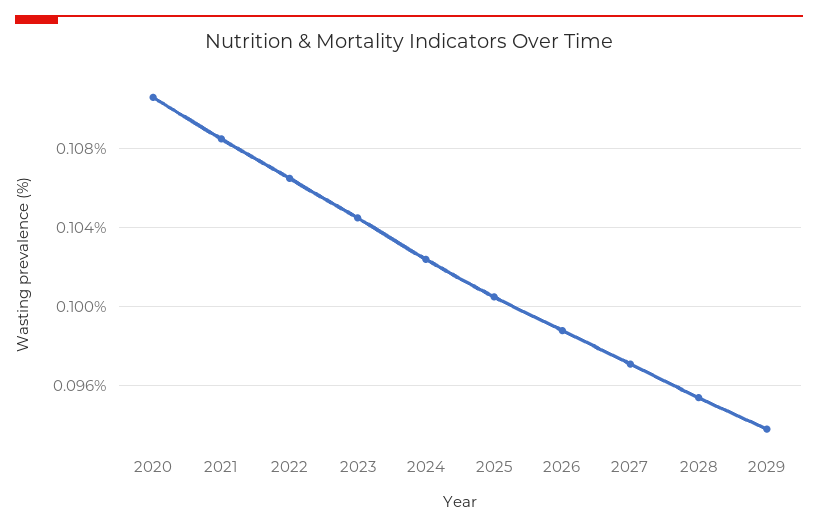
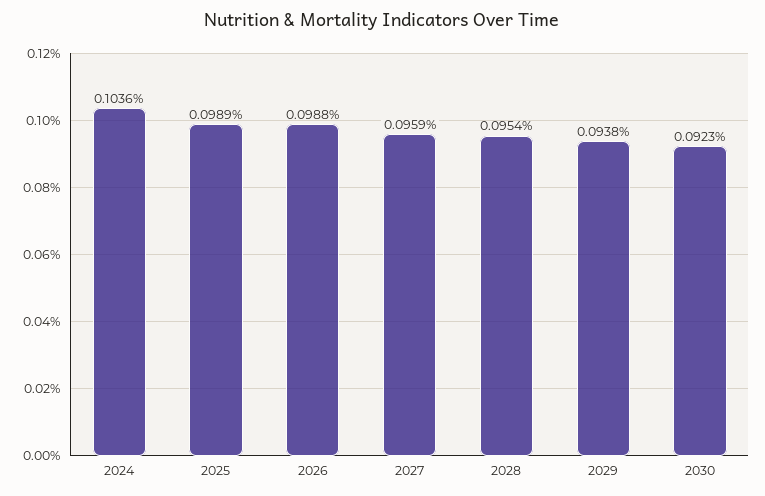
2020: 0.1105 -> none
2021: 0.1085 -> none
2022: 0.1065 -> none
2023: 0.1045 -> none
2024: 0.1025 -> 0.1036
2025: 0.1005 -> 0.0989
2027: 0.097 -> 0.0959
2030: none -> 0.0923

